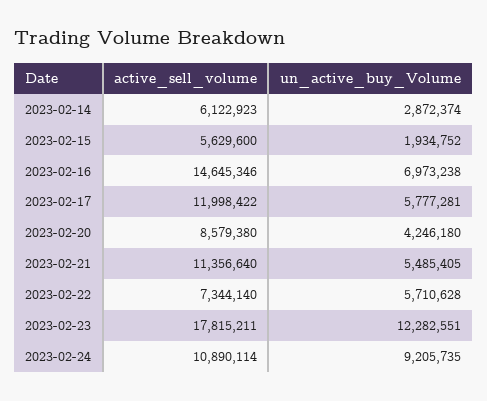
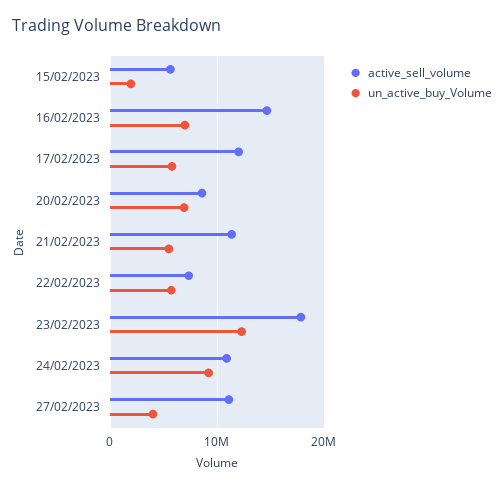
active_sell_volume, 2023-02-14: 6122923 -> none
un_active_buy_Volume, 2023-02-14: 2872374 -> none
un_active_buy_Volume, 2023-02-20: 4246180 -> 7000000
active_sell_volume, 27/02/2023: none -> 11000000
un_active_buy_Volume, 27/02/2023: none -> 4000000

